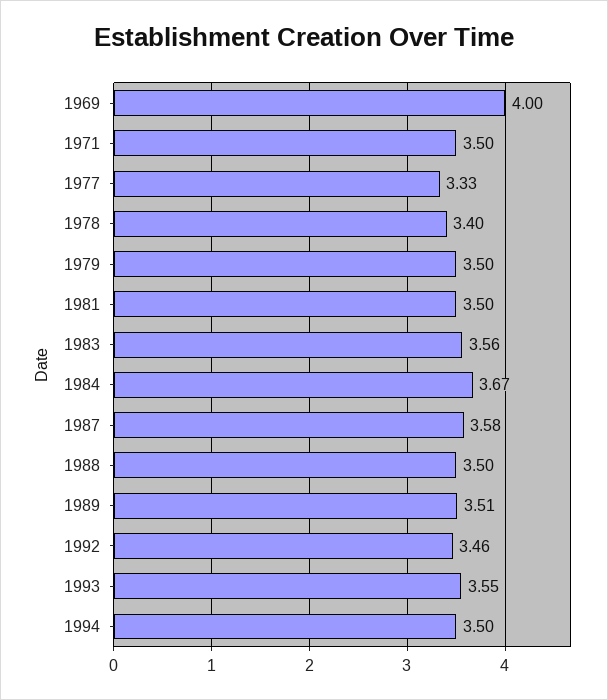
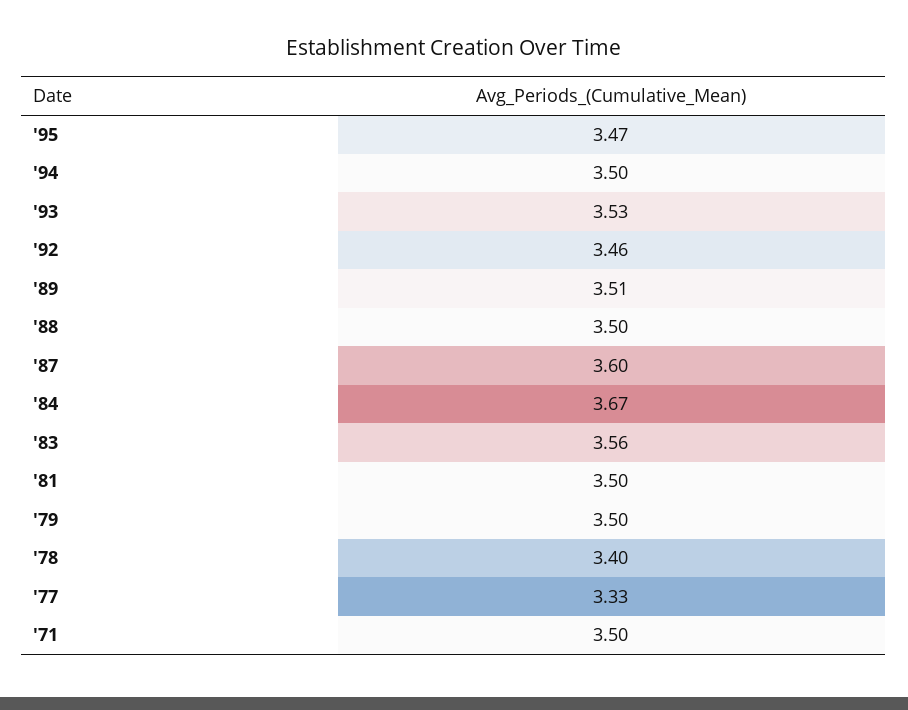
1969: 4 -> none
1987: 3.58 -> 3.6
1993: 3.55 -> 3.53
'95: none -> 3.47

